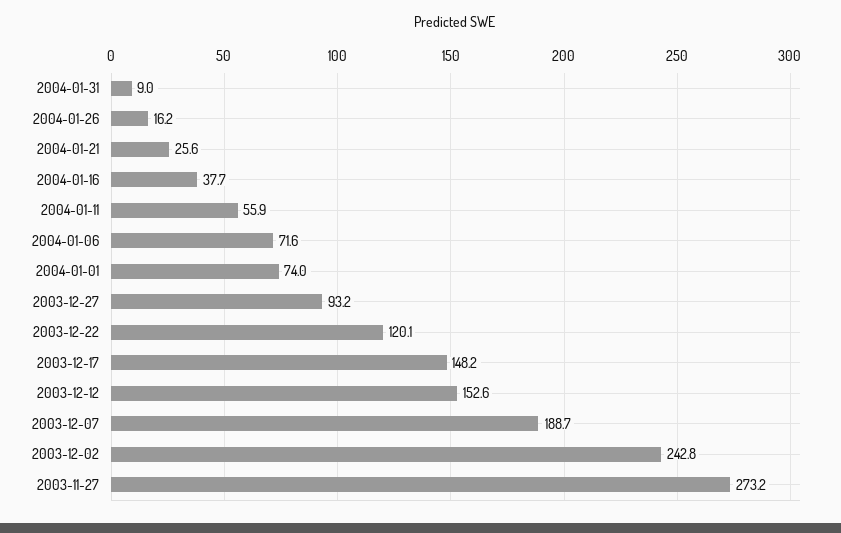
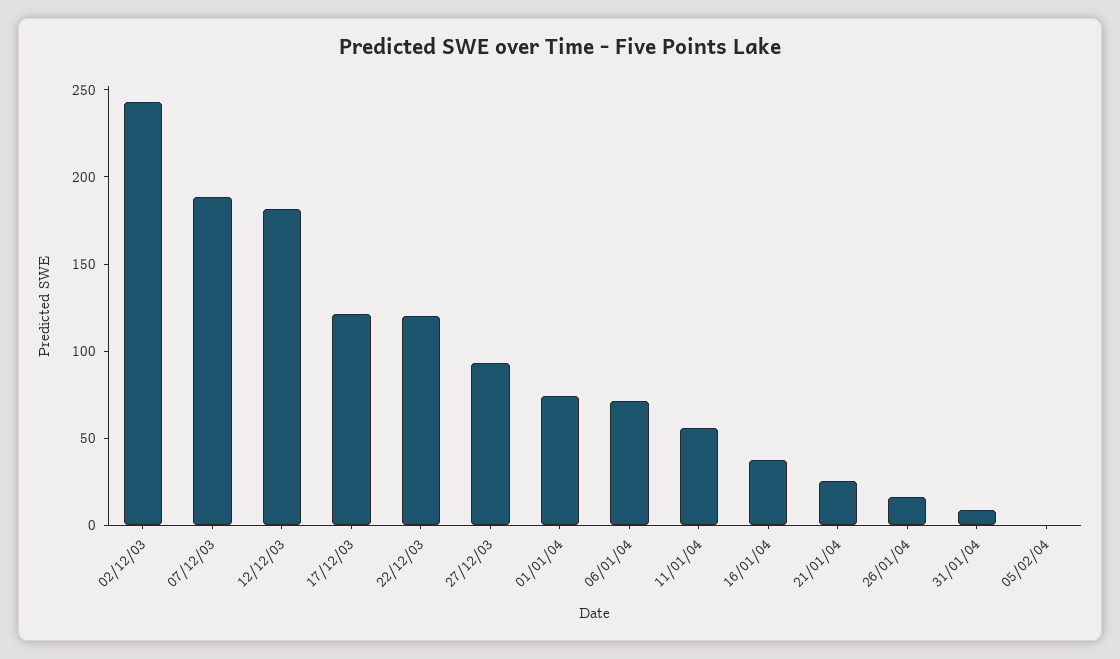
2003-12-17: 148.2 -> 120
2003-12-12: 152.6 -> 180
2003-11-27: 273.2 -> none
05/02/04: none -> 0

